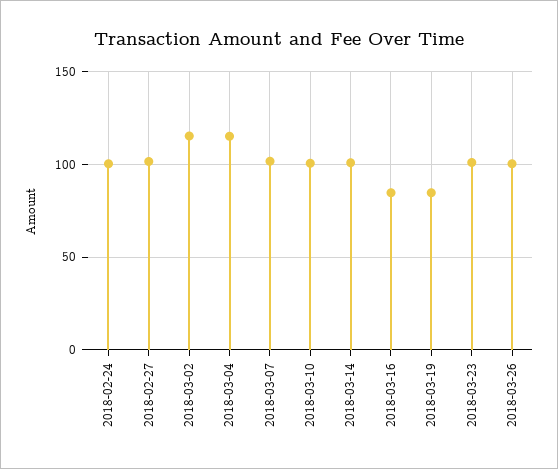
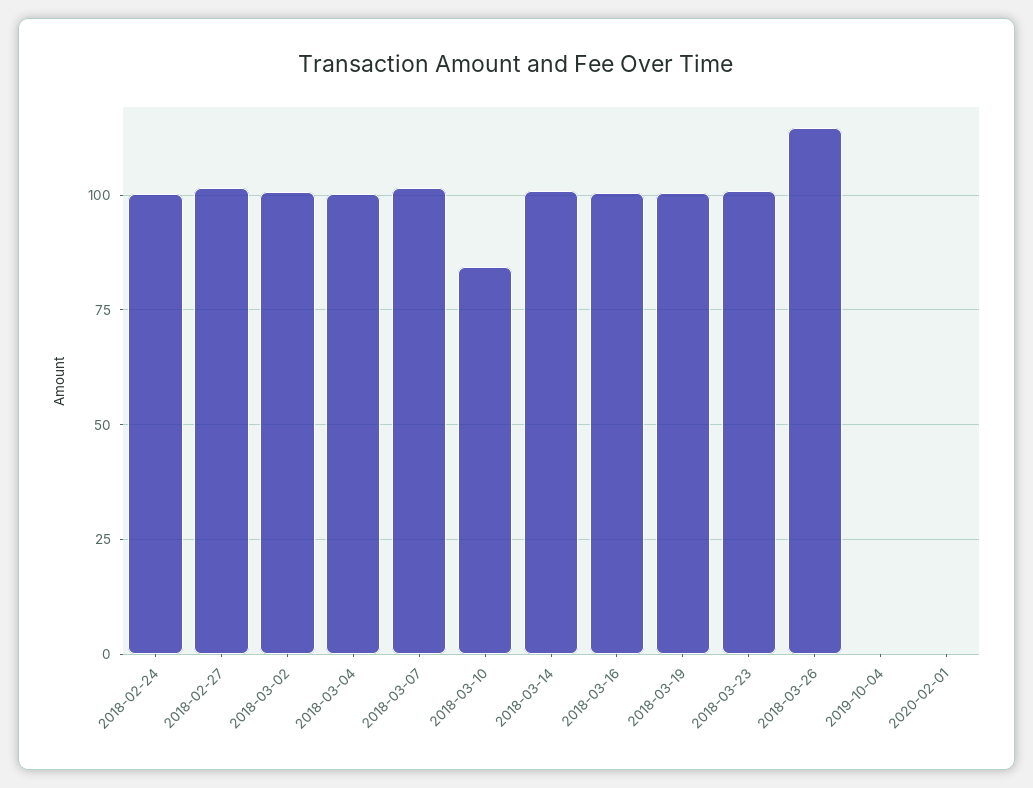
2018-03-02: 115 -> 100
2018-03-04: 115 -> 100
2018-03-10: 100 -> 85
2018-03-16: 85 -> 100
2018-03-19: 85 -> 100
2018-03-26: 100 -> 115
2019-10-04: none -> 0
2020-02-01: none -> 0

